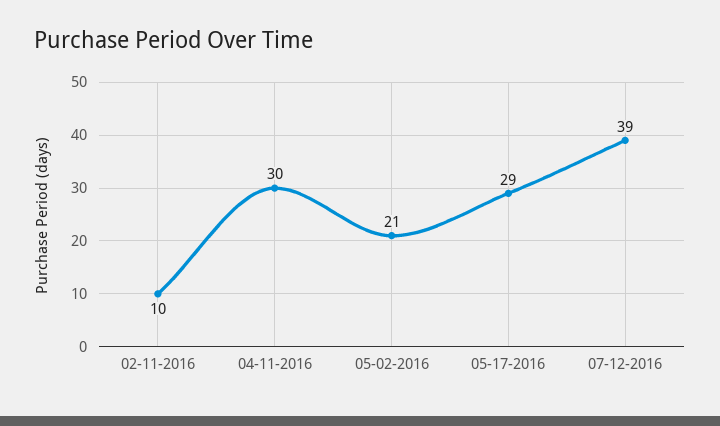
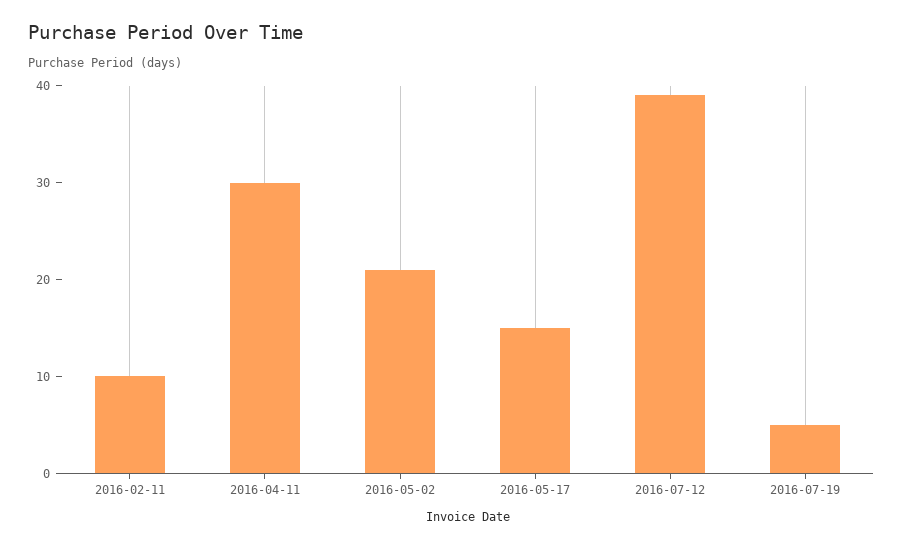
05-17-2016: 29 -> 15
2016-07-19: none -> 5

